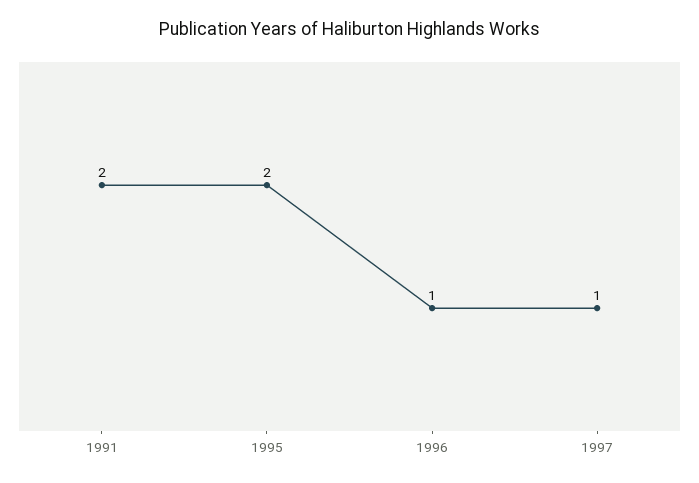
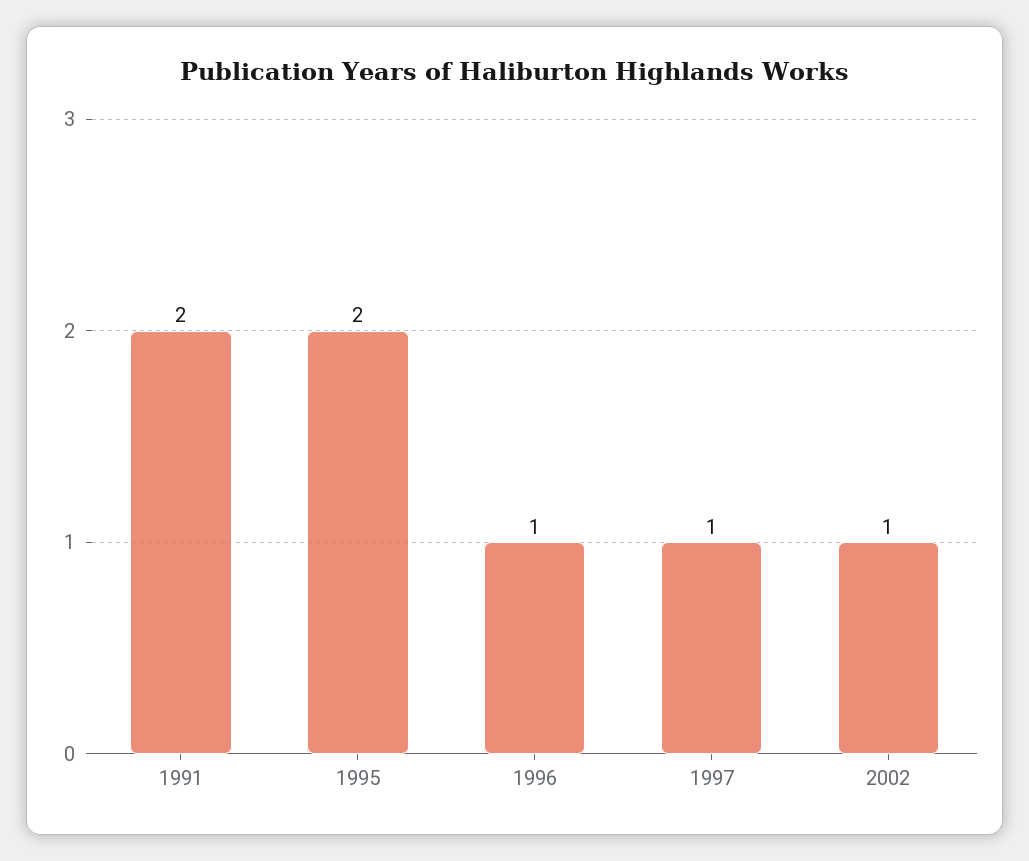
2002: none -> 1

